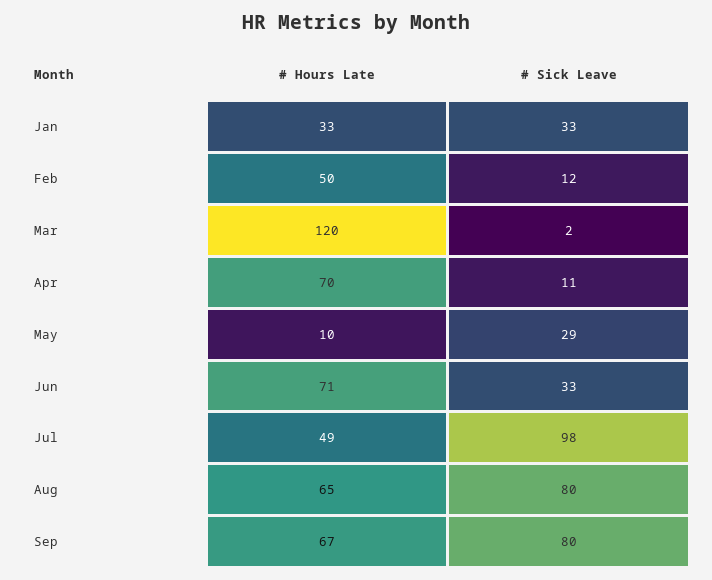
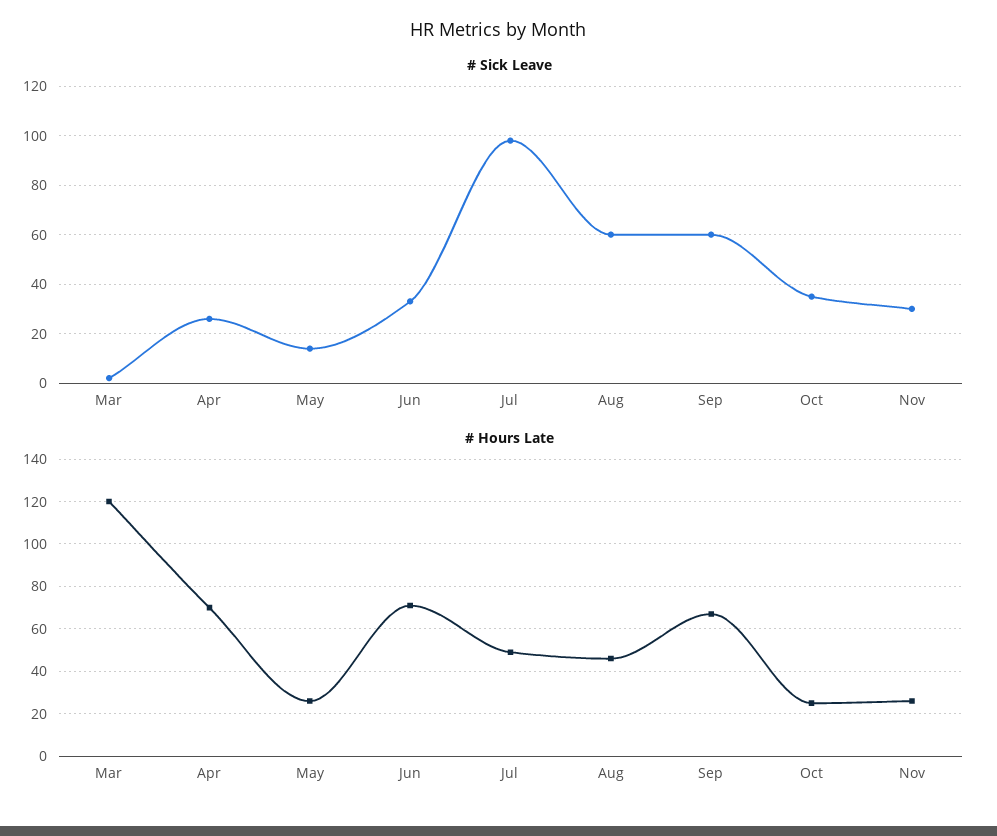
# Hours Late, Jan: 33 -> none
# Sick Leave, Jan: 33 -> none
# Hours Late, Feb: 50 -> none
# Sick Leave, Feb: 12 -> none
# Sick Leave, Apr: 11 -> 25
# Hours Late, May: 10 -> 25
# Sick Leave, May: 29 -> 15
# Hours Late, Aug: 65 -> 45
# Sick Leave, Aug: 80 -> 60
# Sick Leave, Sep: 80 -> 60
# Sick Leave, Oct: none -> 35
# Sick Leave, Nov: none -> 30
# Hours Late, Oct: none -> 25
# Hours Late, Nov: none -> 25

